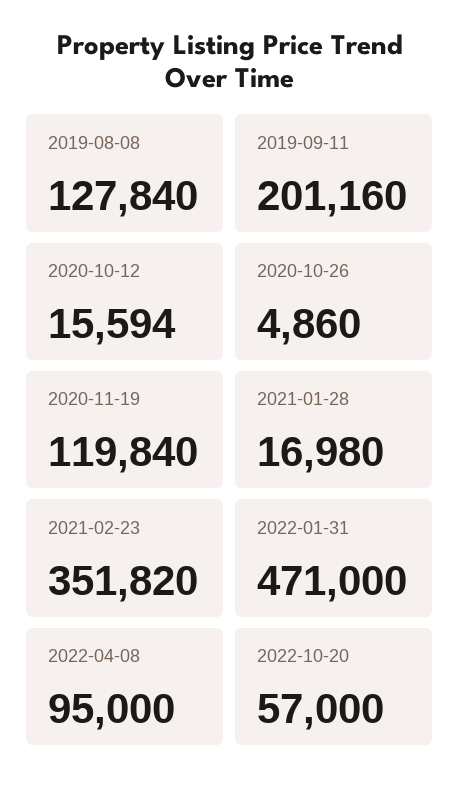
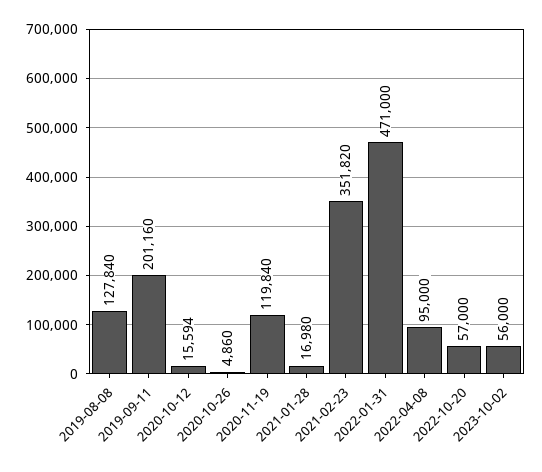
2023-10-02: none -> 56000

